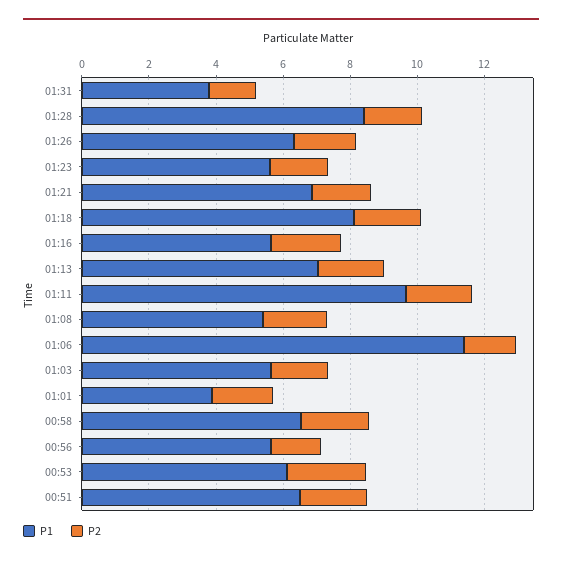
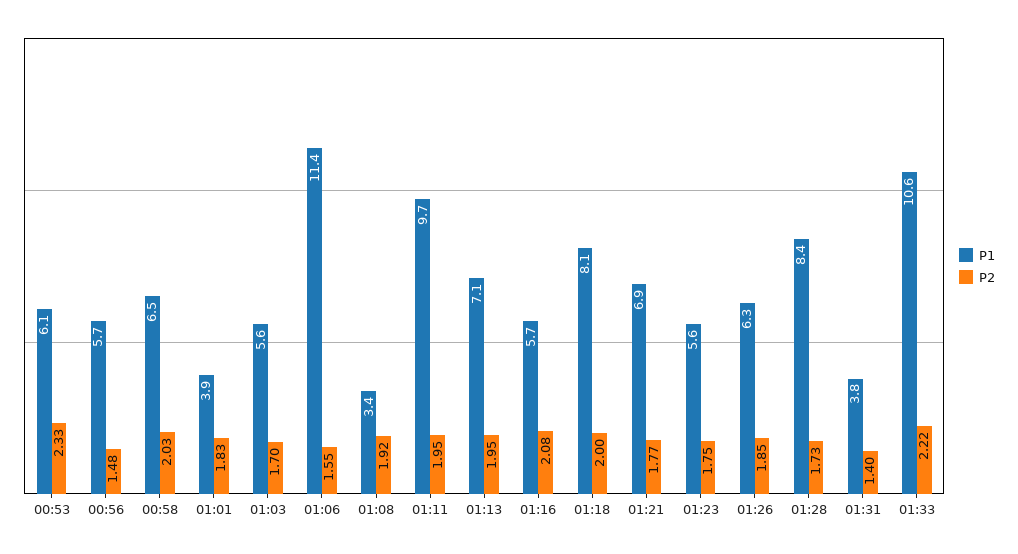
P1, 01:08: 5.5 -> 3.4
P1, 00:51: 6.5 -> none
P2, 00:51: 2 -> none
P1, 01:33: none -> 10.6
P2, 01:33: none -> 2.22

